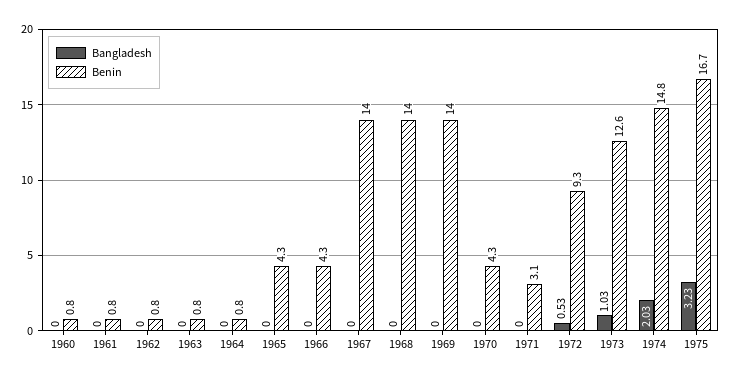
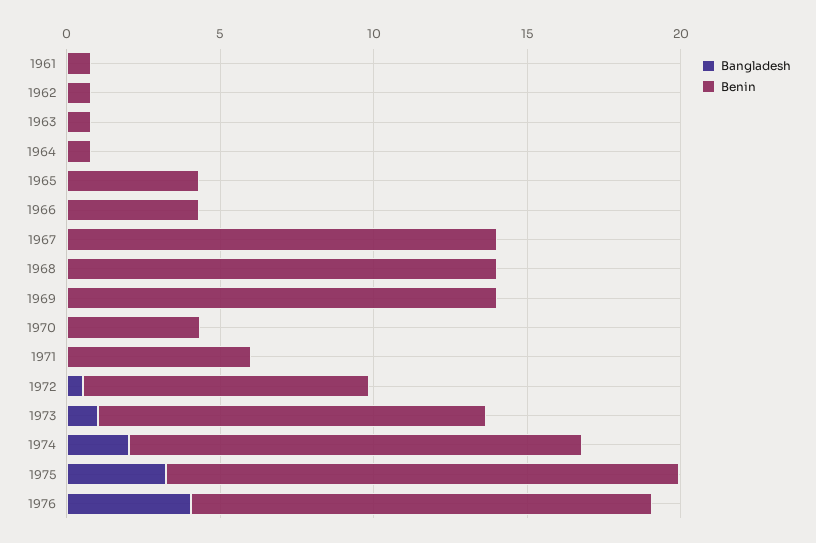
Bangladesh, 1960: 0 -> none
Benin, 1960: 0.8 -> none
Benin, 1971: 3.1 -> 6
Bangladesh, 1976: none -> 4
Benin, 1976: none -> 15

